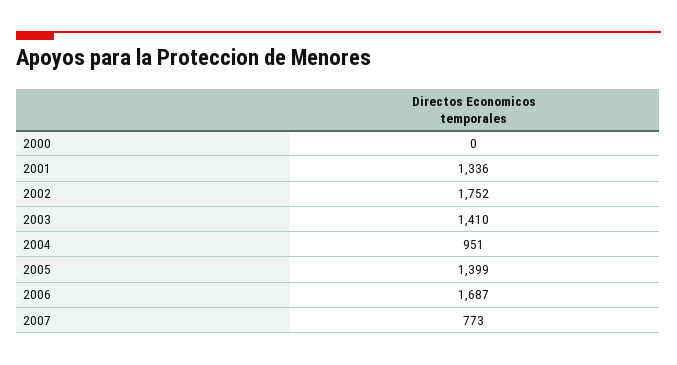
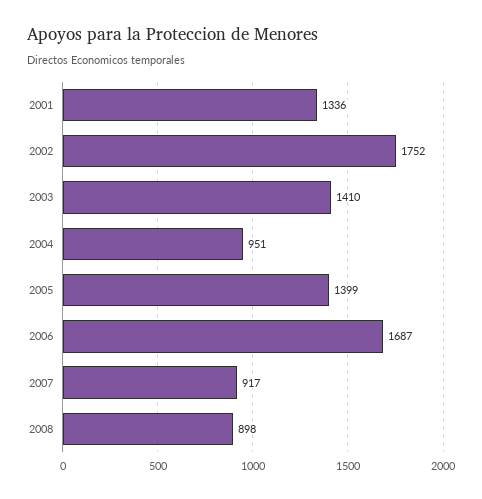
2000: 0 -> none
2007: 773 -> 917
2008: none -> 898

